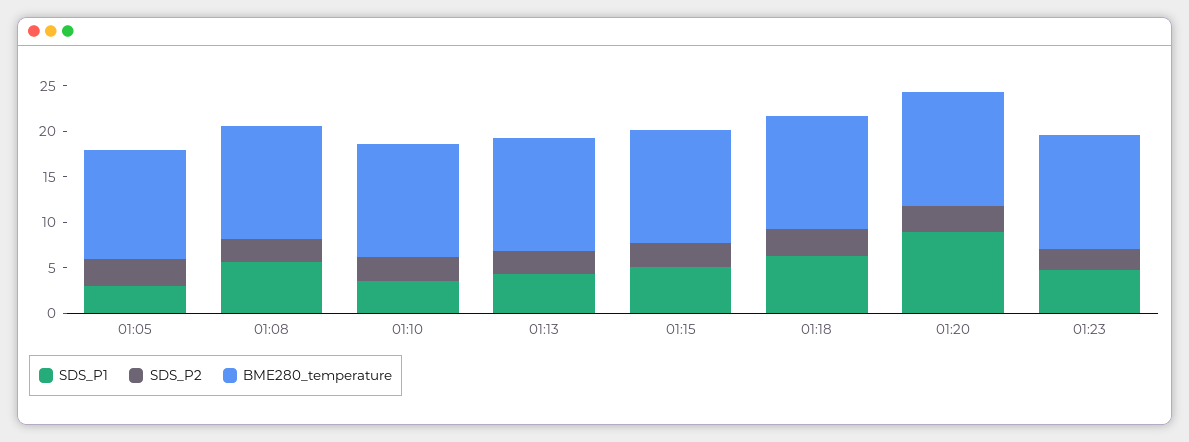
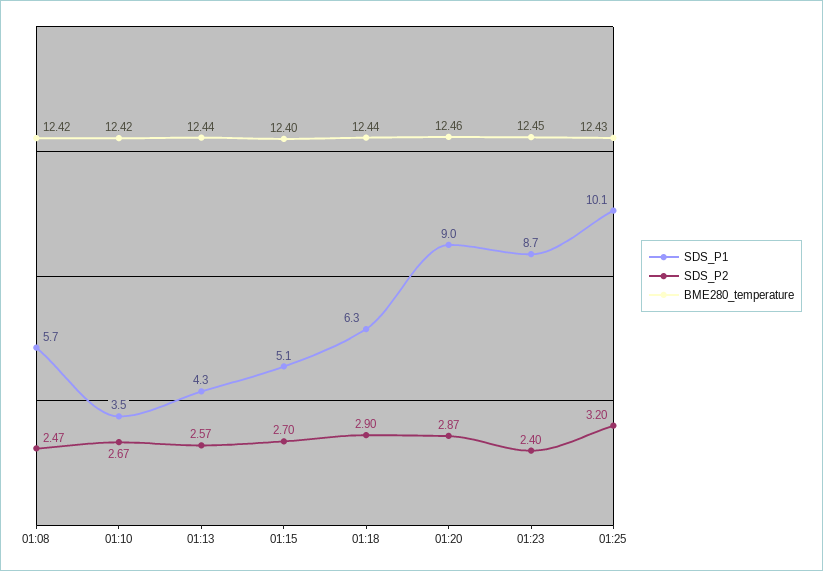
SDS_P1, 01:05: 3 -> none
SDS_P2, 01:05: 3 -> none
BME280_temperature, 01:05: 12 -> none
SDS_P1, 01:23: 5 -> 8.7
SDS_P1, 01:25: none -> 10.1
SDS_P2, 01:25: none -> 3.2
BME280_temperature, 01:25: none -> 12.43

